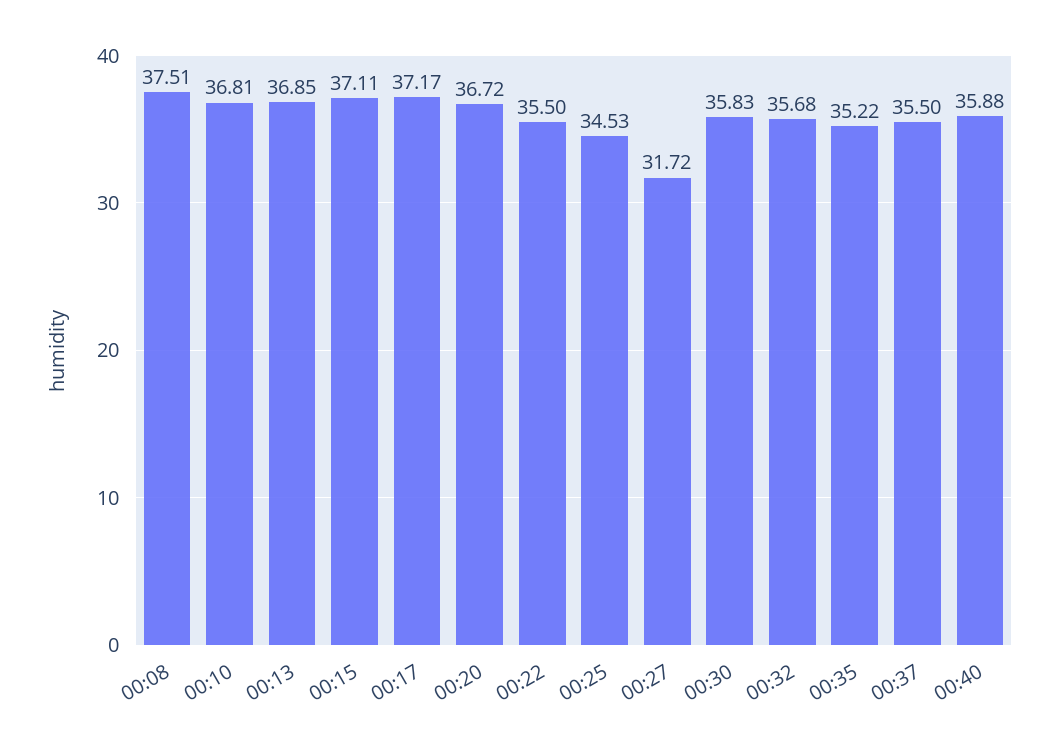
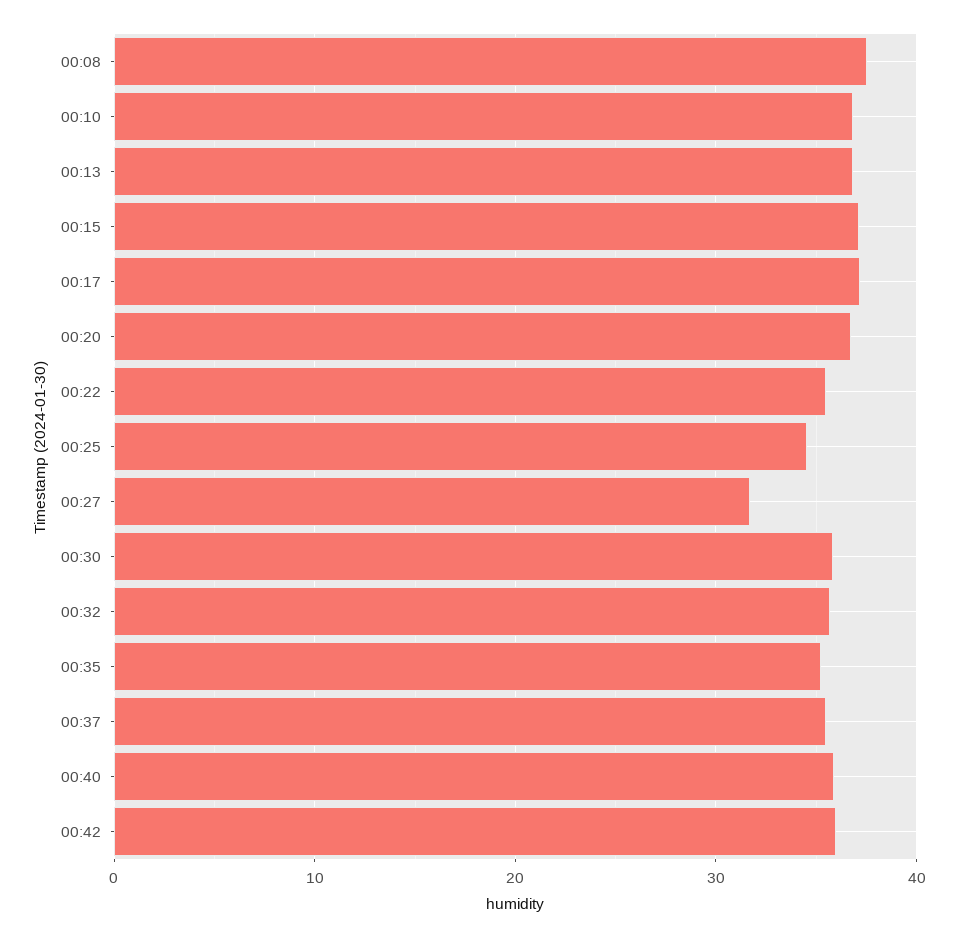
00:42: none -> 36

